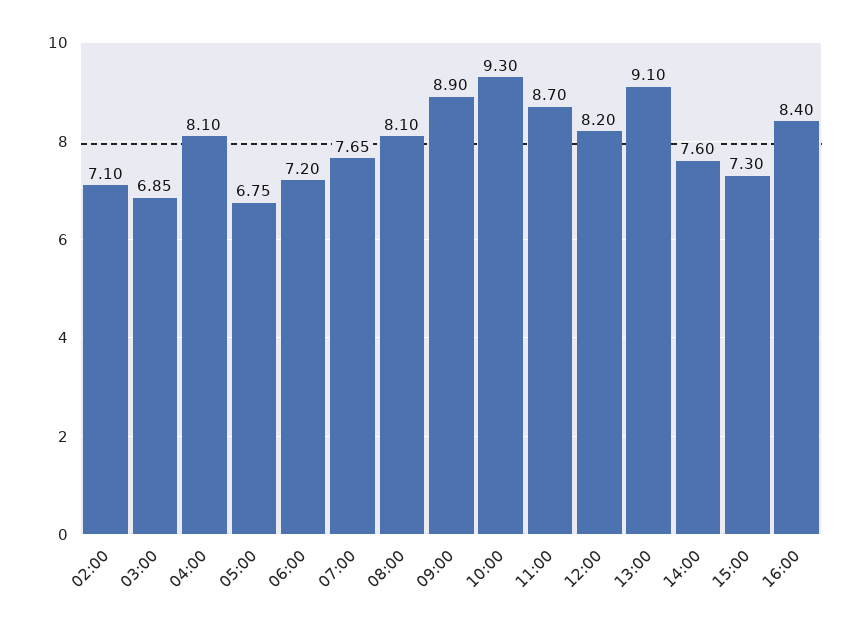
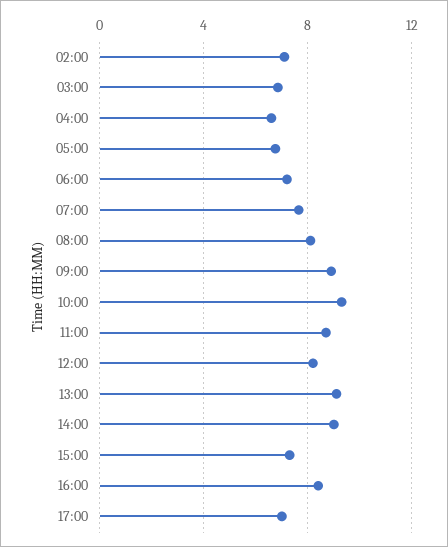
04:00: 8.1 -> 6.5
14:00: 7.6 -> 9
17:00: none -> 7

